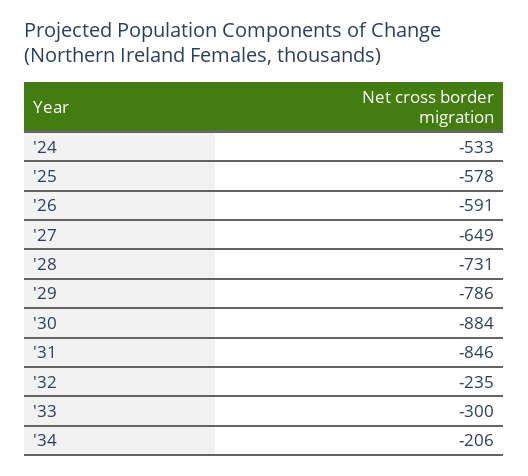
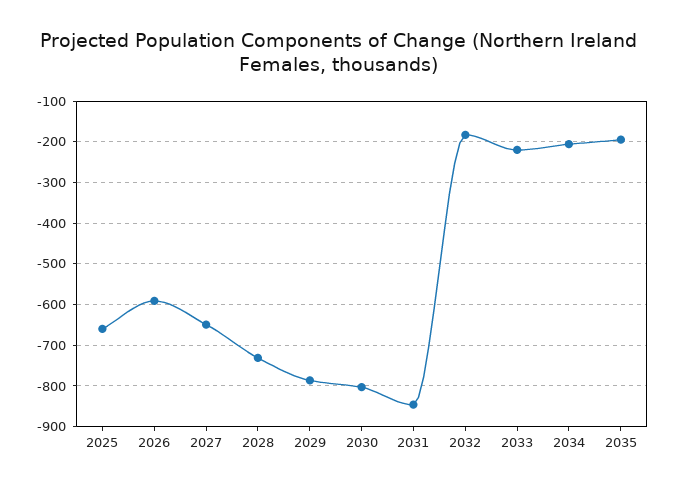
'24: -533 -> none
'25: -578 -> -660
'30: -884 -> -800
'32: -235 -> -180
'33: -300 -> -220
2035: none -> -200

